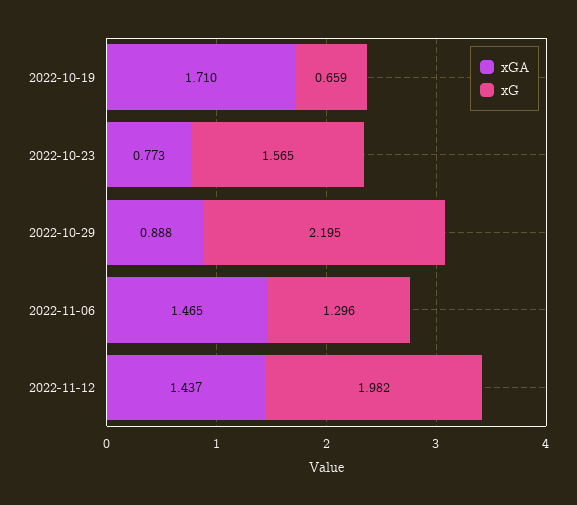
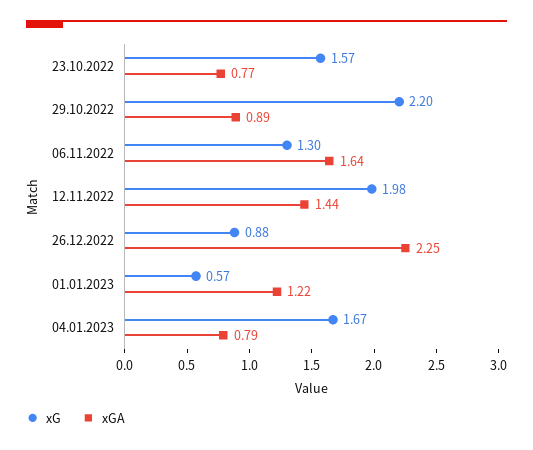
xGA, 2022-10-19: 1.71 -> none
xG, 2022-10-19: 0.659 -> none
xGA, 2022-11-06: 1.465 -> 1.64
xG, 26.12.2022: none -> 0.88
xGA, 26.12.2022: none -> 2.25
xG, 01.01.2023: none -> 0.57
xGA, 01.01.2023: none -> 1.22
xG, 04.01.2023: none -> 1.67
xGA, 04.01.2023: none -> 0.79

